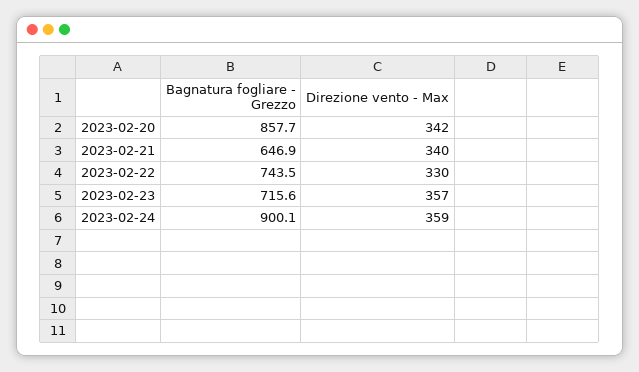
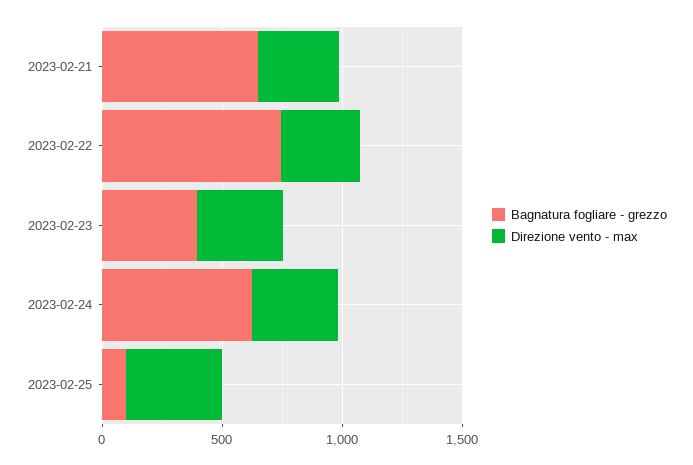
Bagnatura fogliare - Grezzo, 2023-02-20: 857.7 -> none
Direzione vento - Max, 2023-02-20: 342 -> none
Bagnatura fogliare - Grezzo, 2023-02-23: 715.6 -> 400
Bagnatura fogliare - Grezzo, 2023-02-24: 900.1 -> 600
Bagnatura fogliare - Grezzo, 2023-02-25: none -> 100
Direzione vento - Max, 2023-02-25: none -> 400

